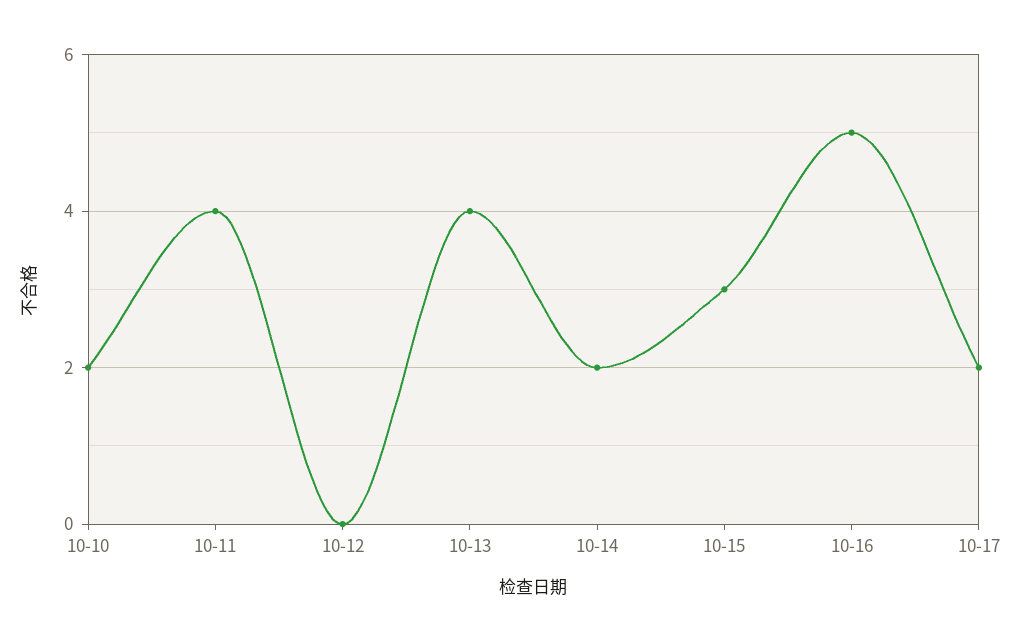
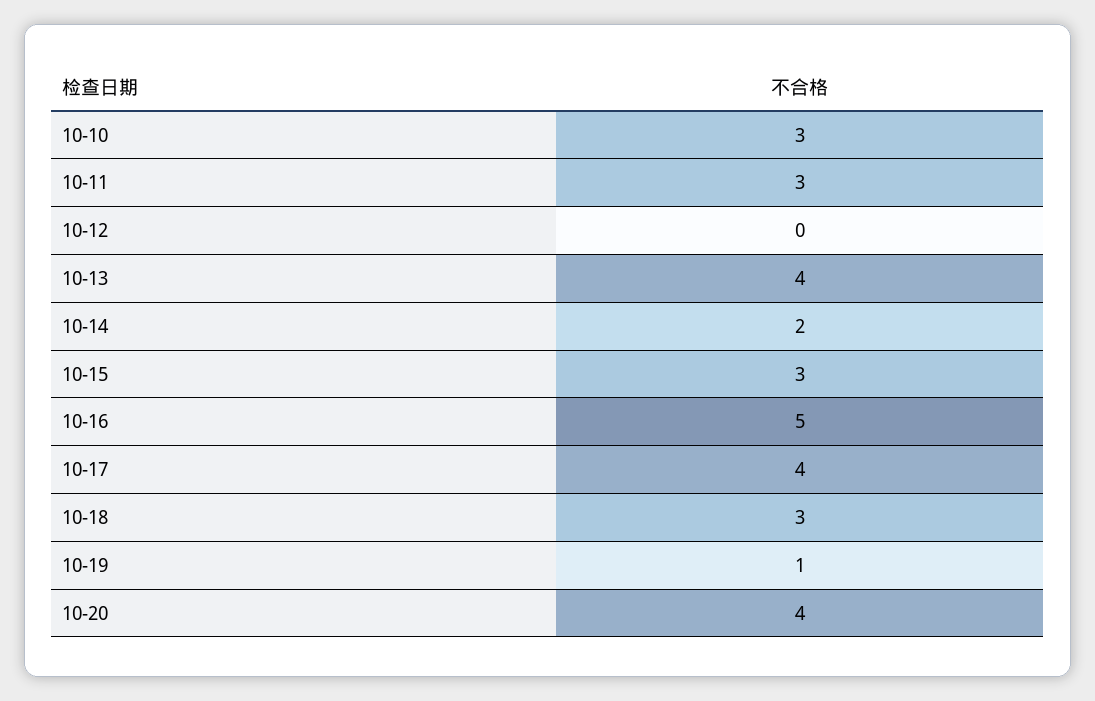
10-10: 2 -> 3
10-11: 4 -> 3
10-17: 2 -> 4
10-18: none -> 3
10-19: none -> 1
10-20: none -> 4

